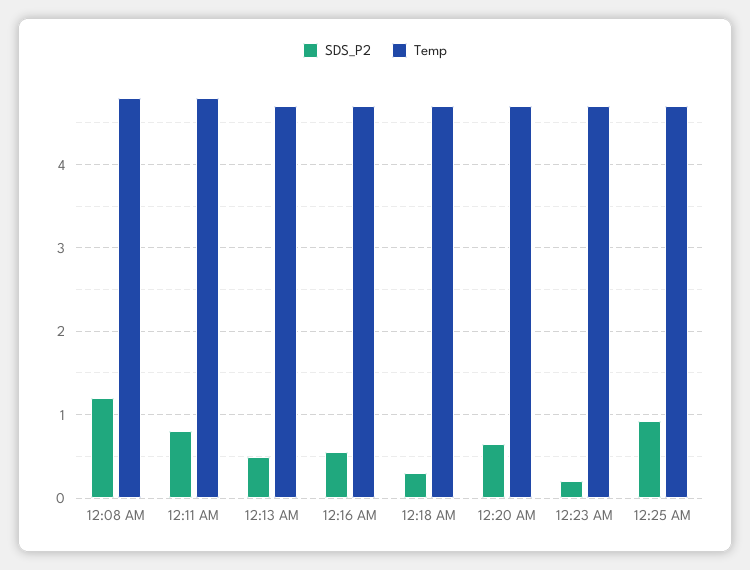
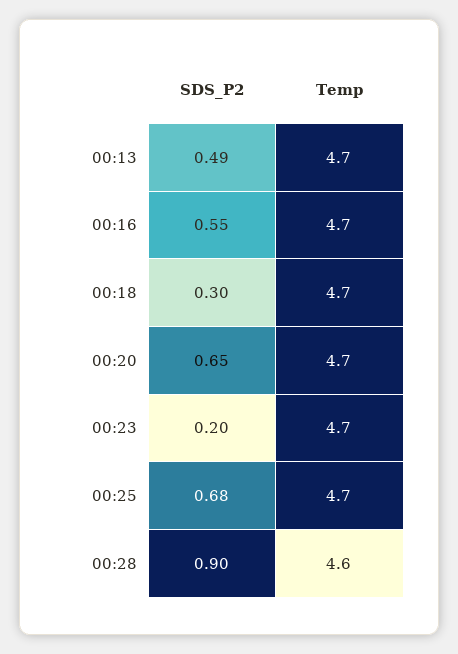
SDS_P2, 12:08 AM: 1.2 -> none
Temp, 12:08 AM: 4.8 -> none
SDS_P2, 12:11 AM: 0.8 -> none
Temp, 12:11 AM: 4.8 -> none
SDS_P2, 12:25 AM: 0.9 -> 0.68
SDS_P2, 00:28: none -> 0.9
Temp, 00:28: none -> 4.6

